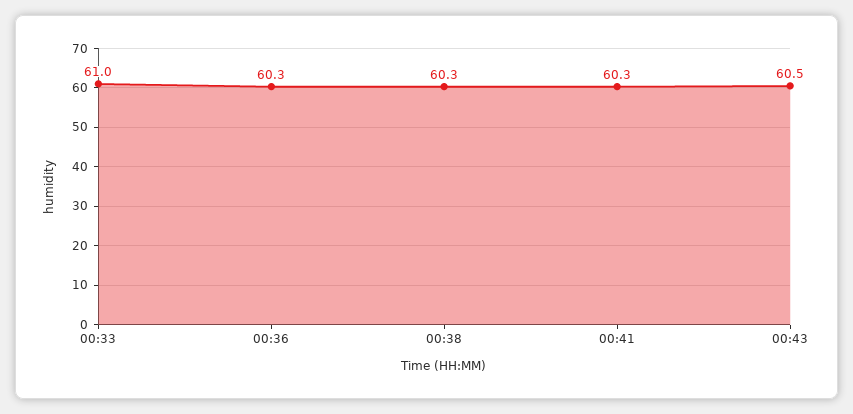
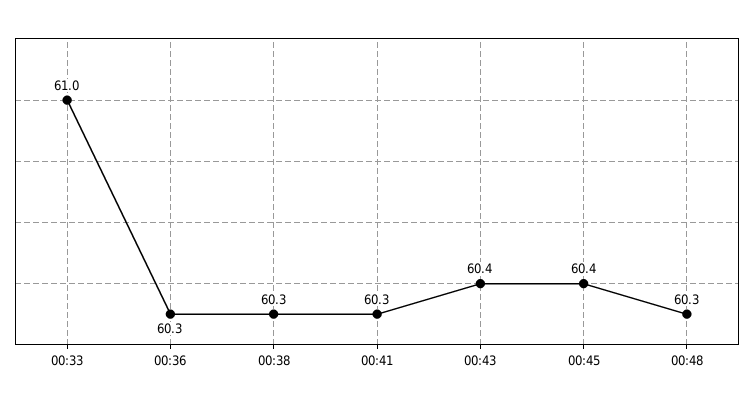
00:43: 60.5 -> 60.4
00:45: none -> 60.4
00:48: none -> 60.3

